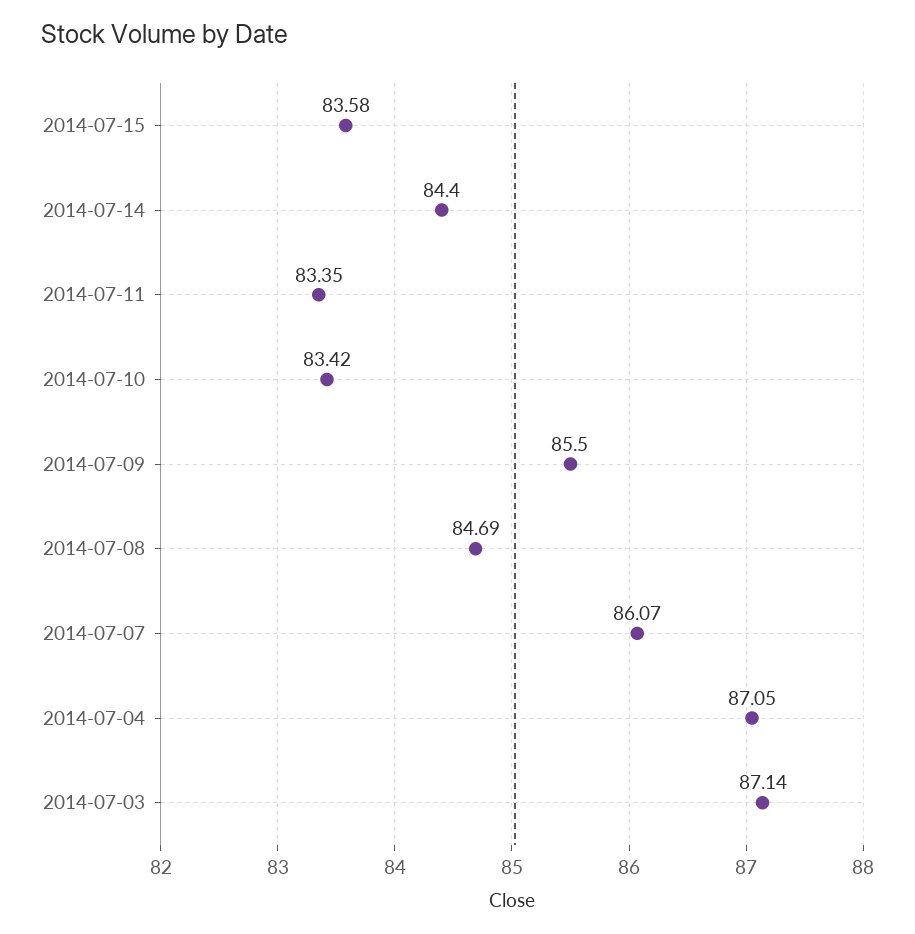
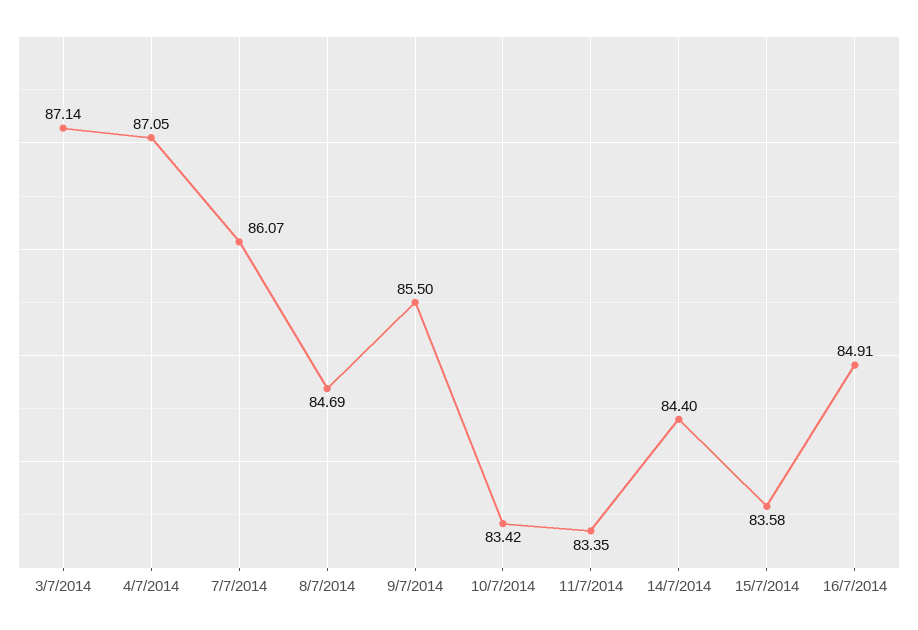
16/7/2014: none -> 84.91

